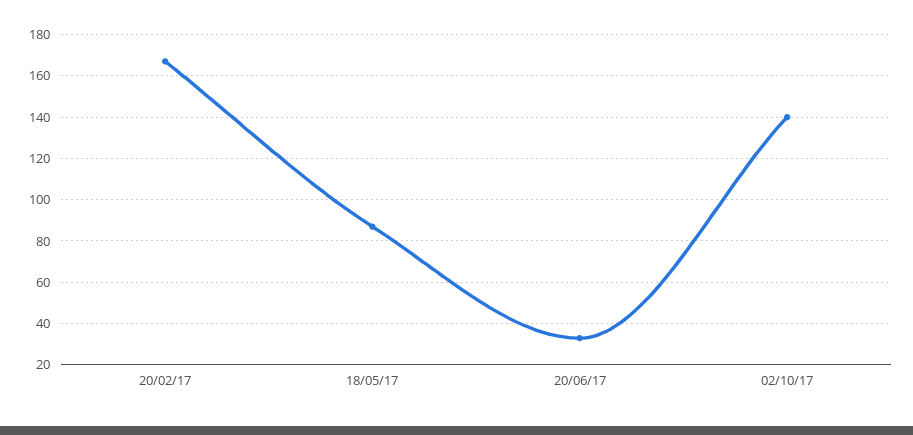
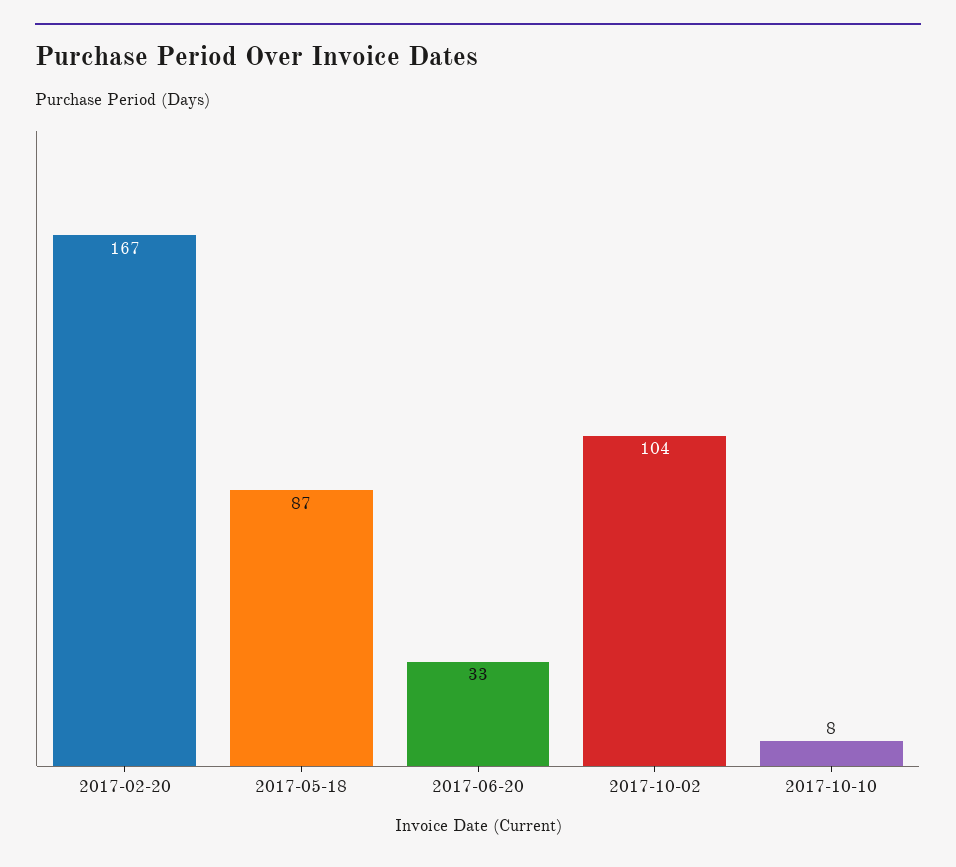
02/10/17: 140 -> 104
2017-10-10: none -> 8

